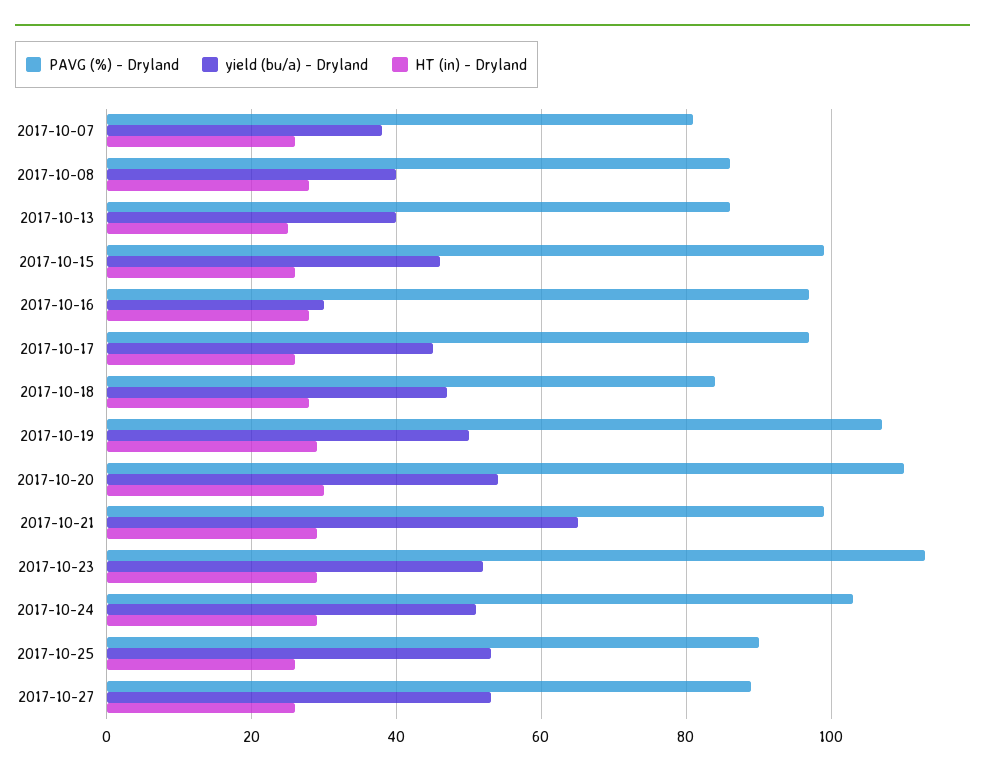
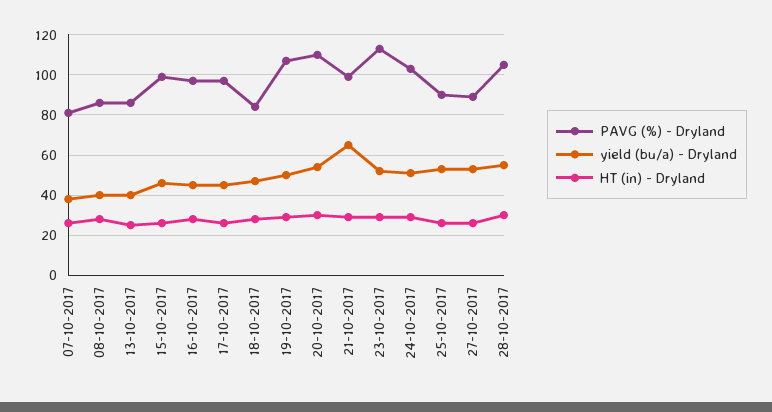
yield (bu/a) - Dryland, 2017-10-16: 30 -> 45
PAVG (%) - Dryland, 28-10-2017: none -> 105
yield (bu/a) - Dryland, 28-10-2017: none -> 55
HT (in) - Dryland, 28-10-2017: none -> 30

